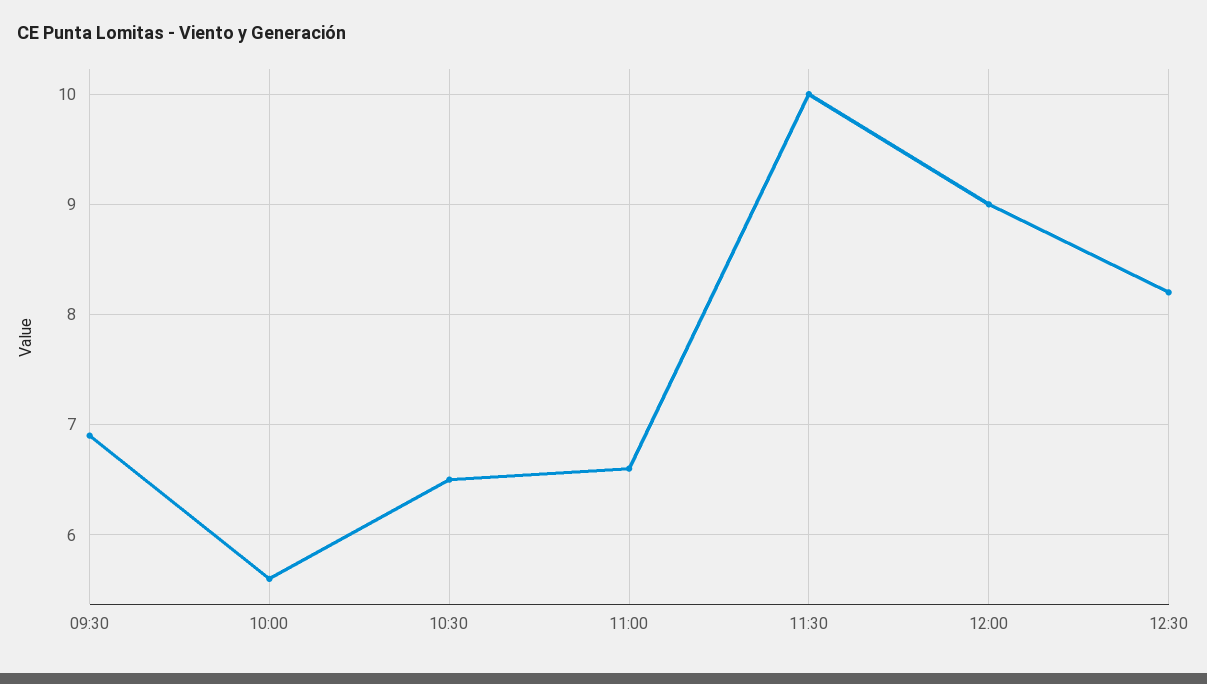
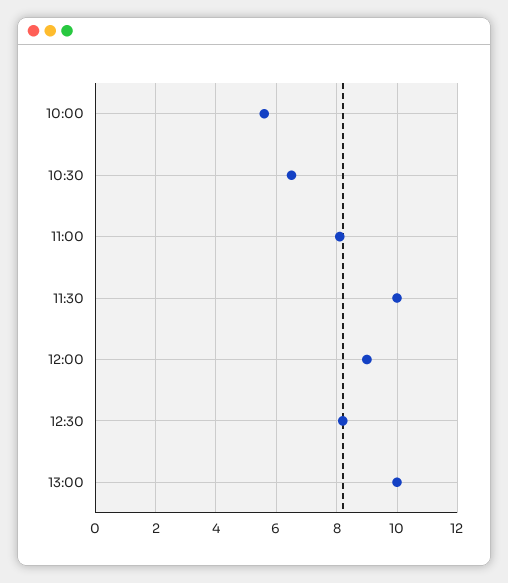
09:30: 6.9 -> none
11:00: 6.6 -> 8
13:00: none -> 10

